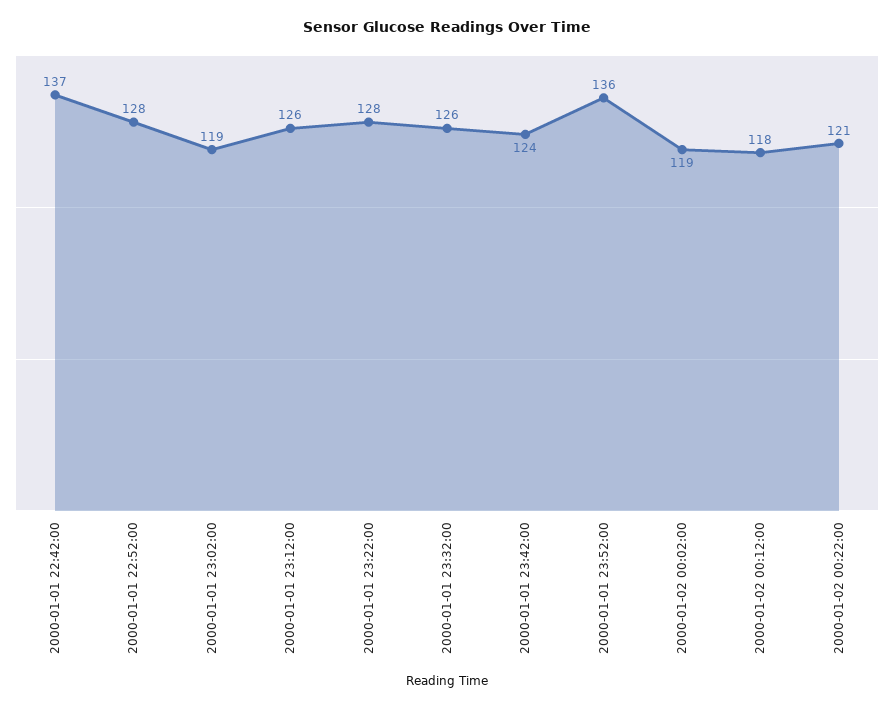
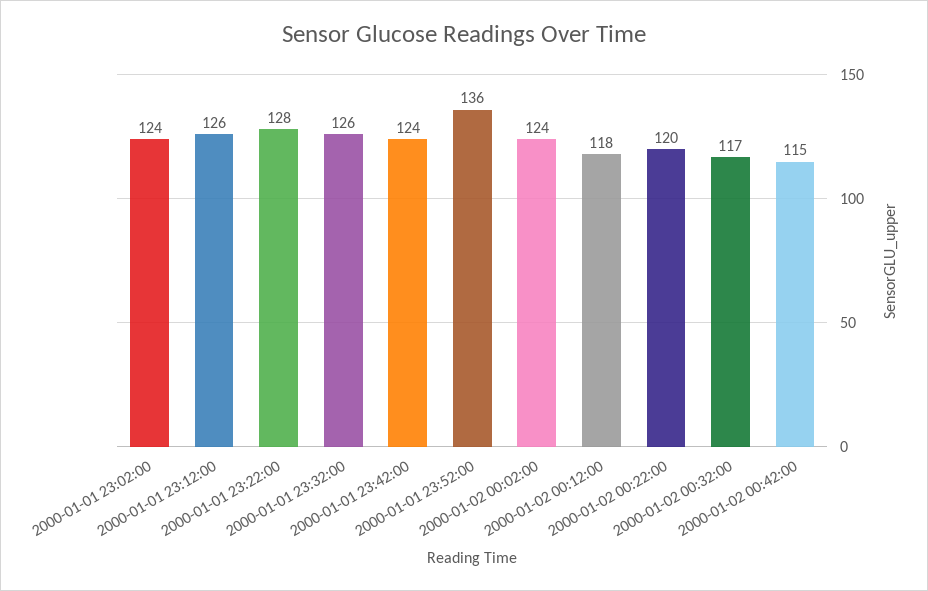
2000-01-01 22:42:00: 137 -> none
2000-01-01 22:52:00: 128 -> none
2000-01-01 23:02:00: 119 -> 124
2000-01-02 00:02:00: 119 -> 124
2000-01-02 00:22:00: 121 -> 120
2000-01-02 00:32:00: none -> 117
2000-01-02 00:42:00: none -> 115

